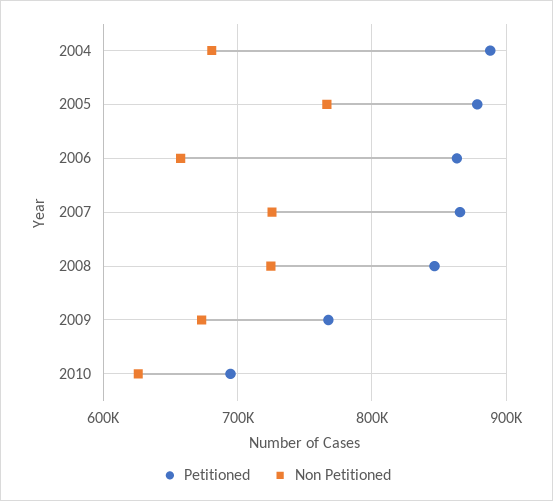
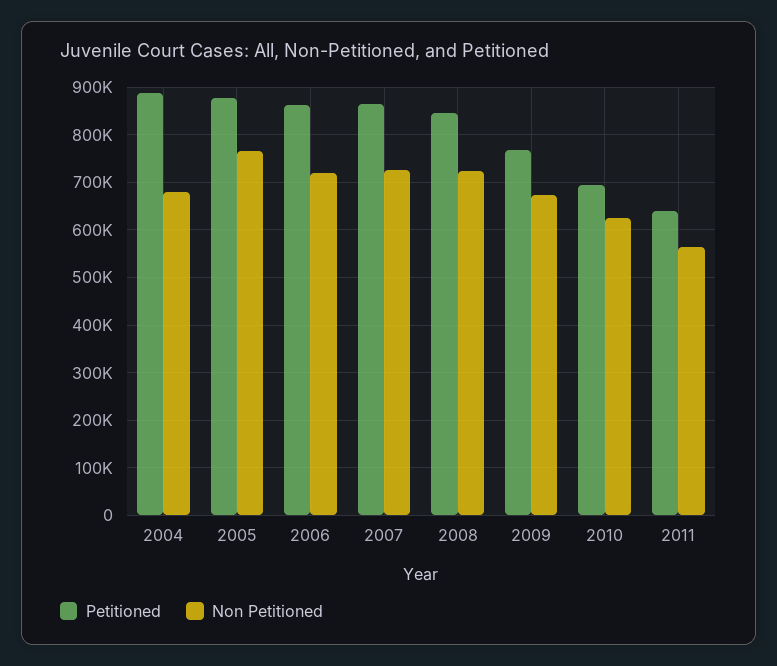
Non Petitioned, 2006: 660000 -> 720000
Petitioned, 2011: none -> 640000
Non Petitioned, 2011: none -> 560000

